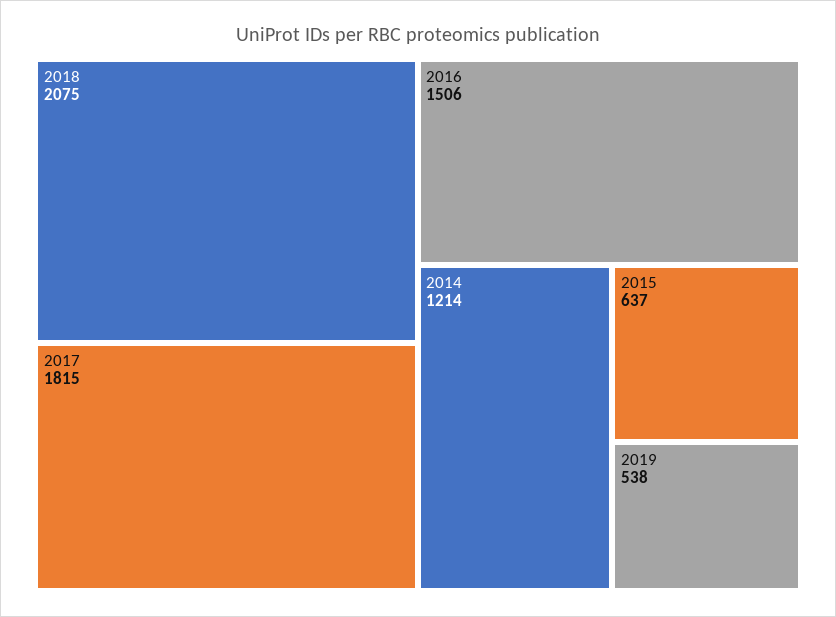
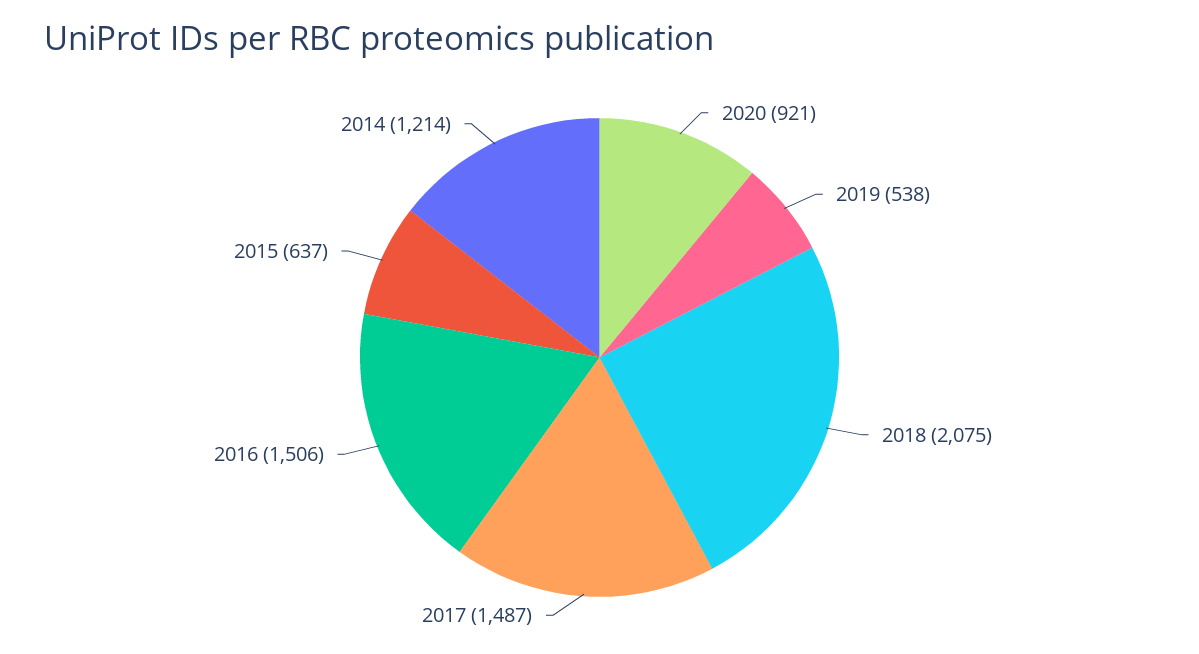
2017: 1815 -> 1487
2020: none -> 921

